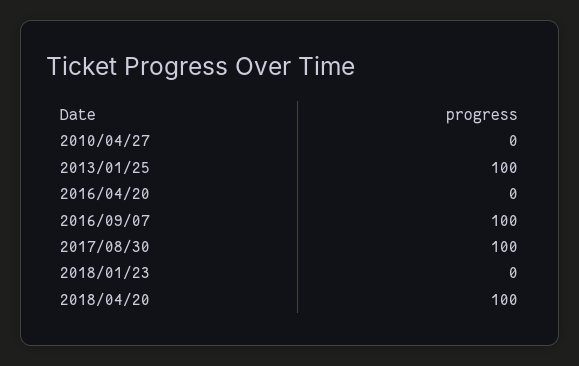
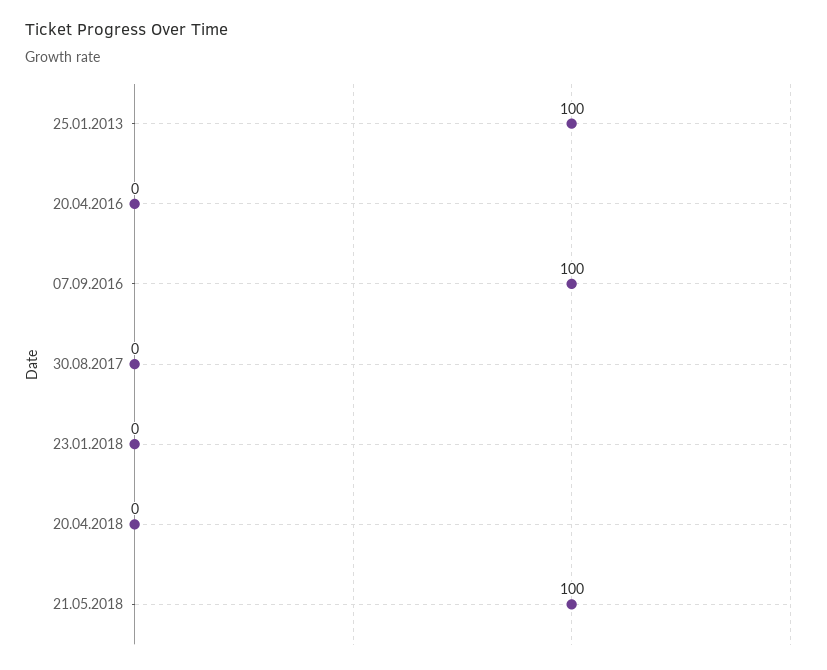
2010/04/27: 0 -> none
2017/08/30: 100 -> 0
2018/04/20: 100 -> 0
21.05.2018: none -> 100

